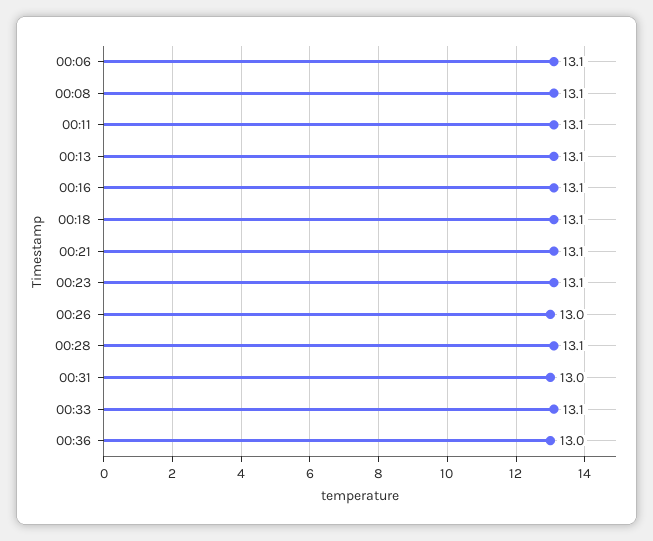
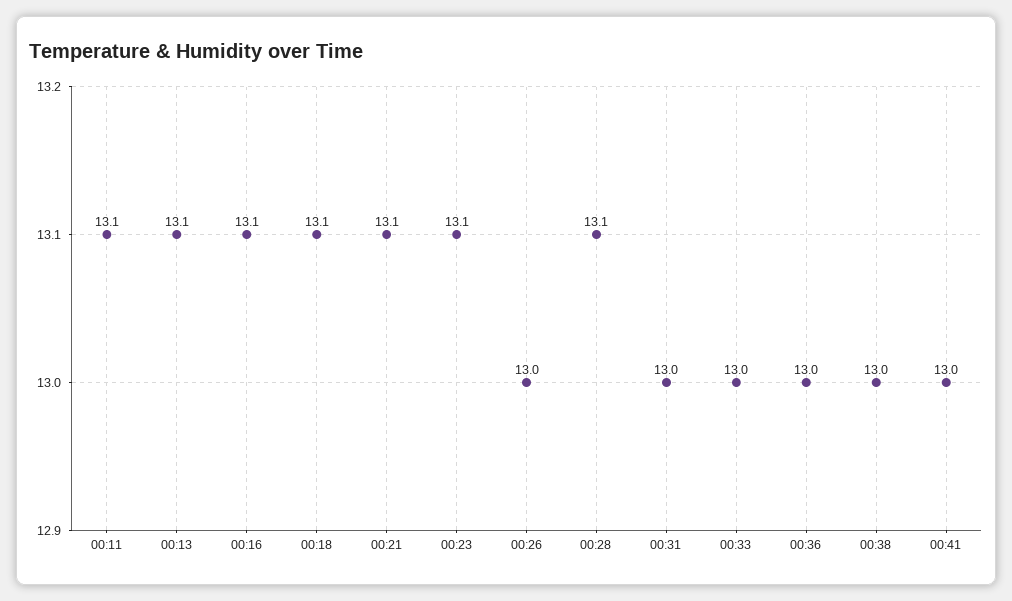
00:06: 13.1 -> none
00:08: 13.1 -> none
00:33: 13.1 -> 13
00:38: none -> 13
00:41: none -> 13

